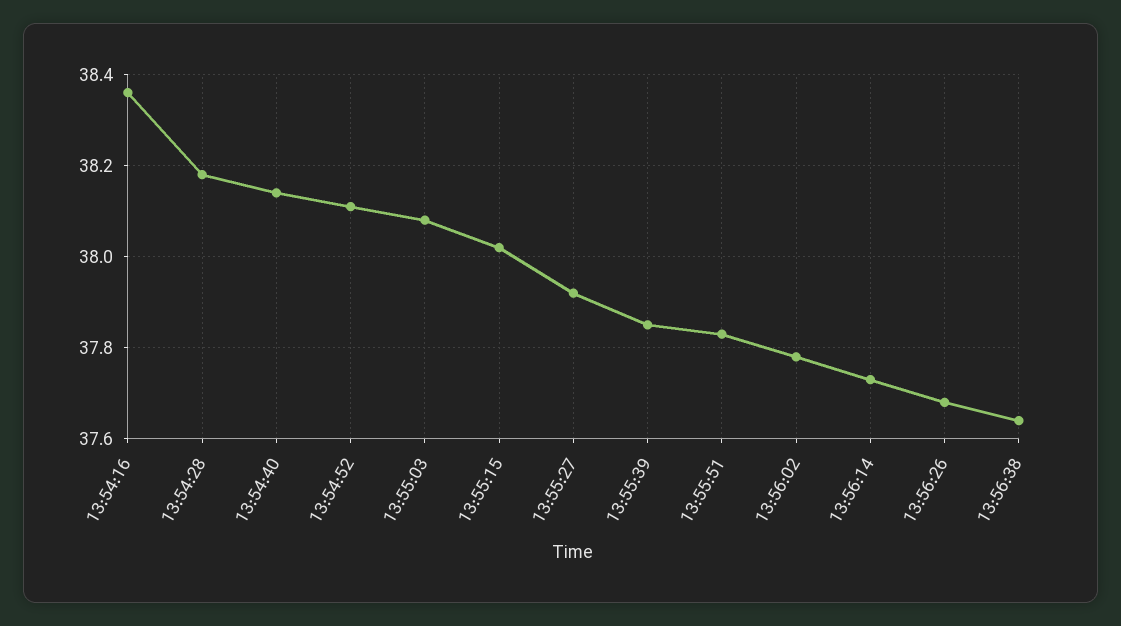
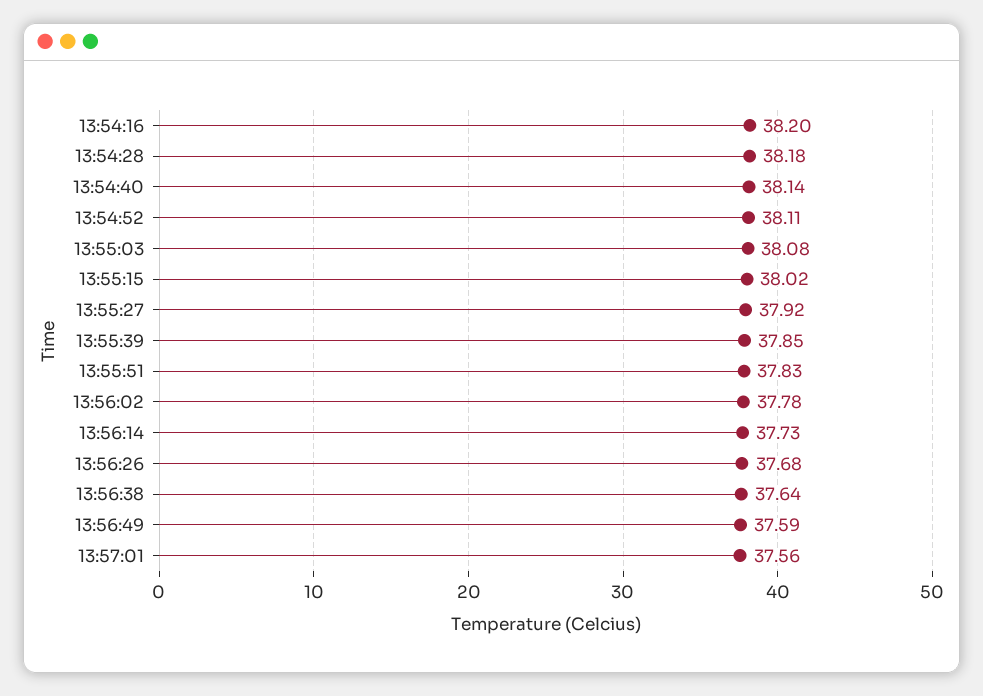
13:54:16: 38.35 -> 38.2
13:56:49: none -> 37.59
13:57:01: none -> 37.56

